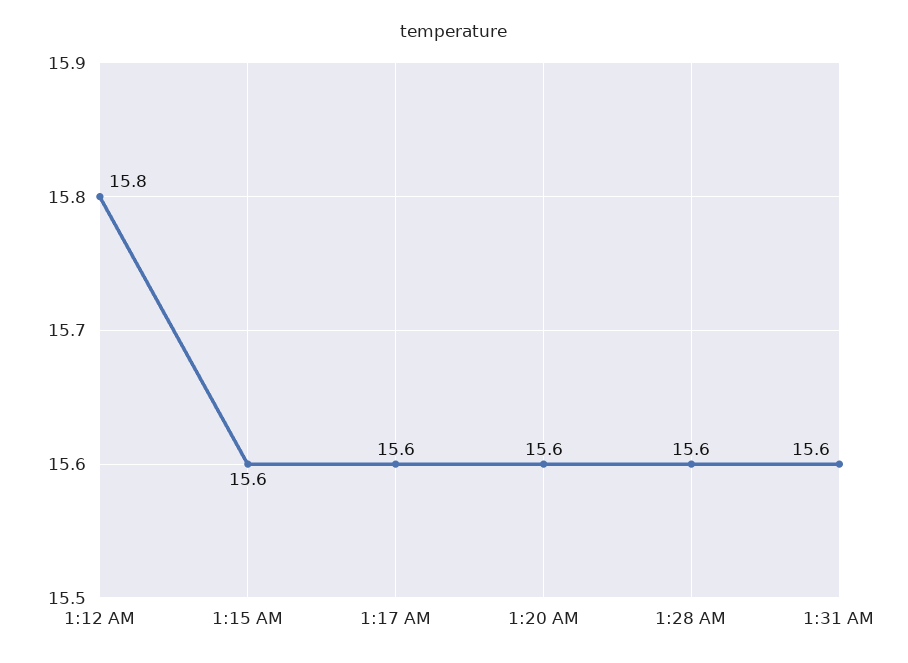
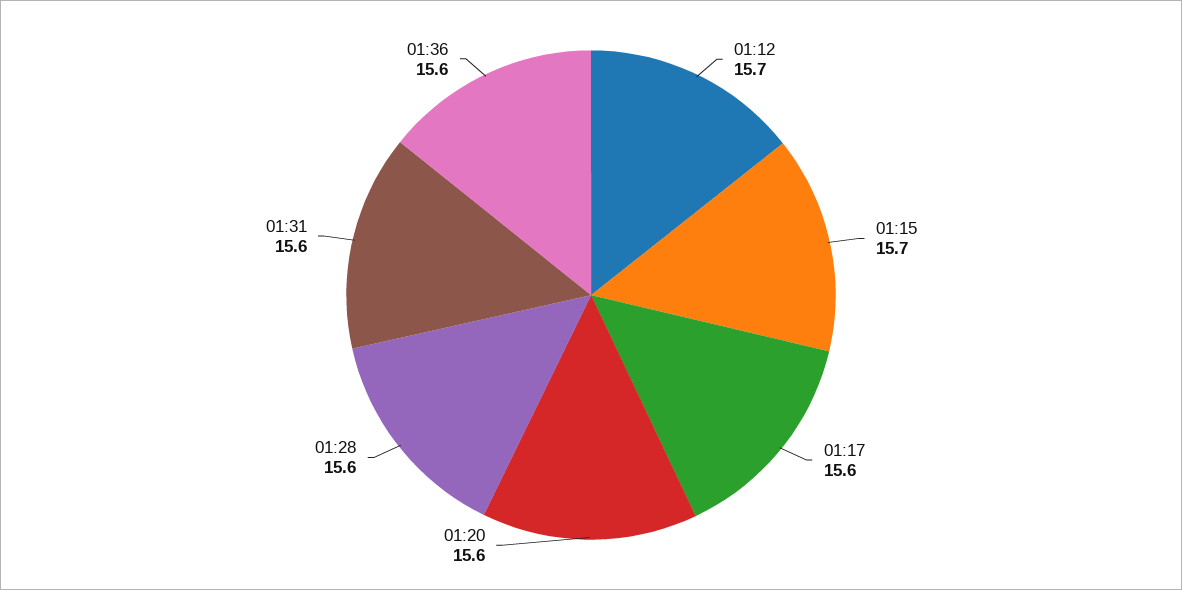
1:12 AM: 15.8 -> 15.7
1:15 AM: 15.6 -> 15.7
01:36: none -> 15.6

